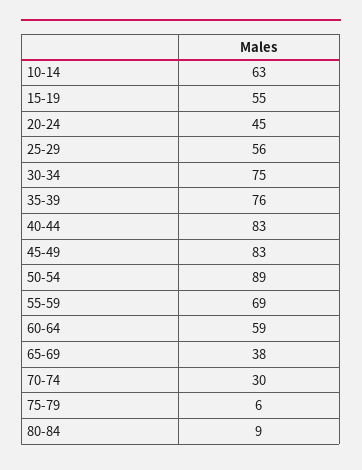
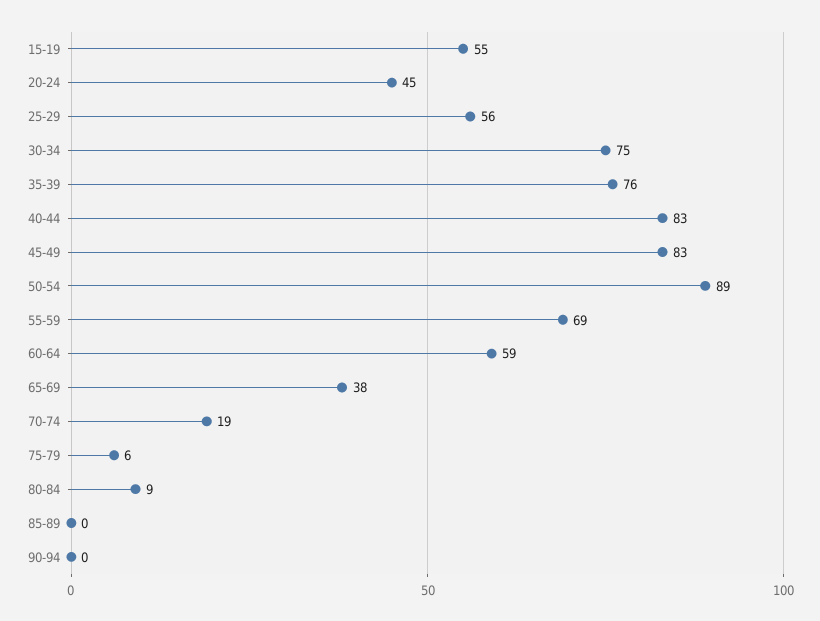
10-14: 63 -> none
70-74: 30 -> 19
85-89: none -> 0
90-94: none -> 0

